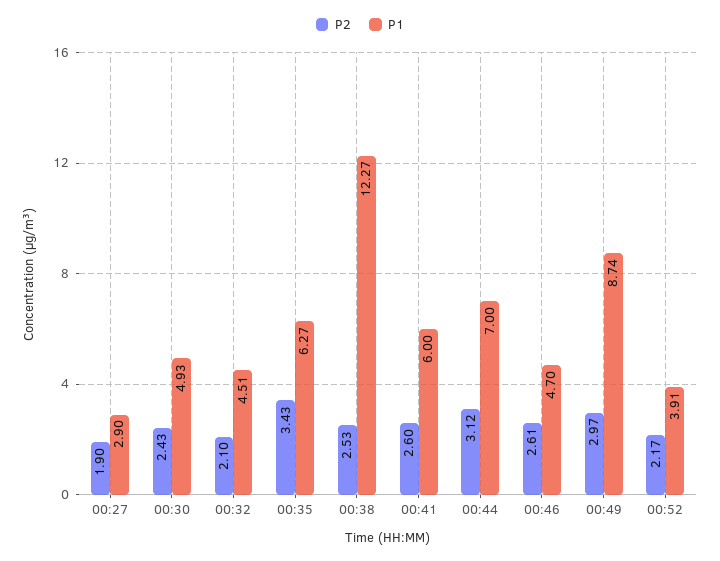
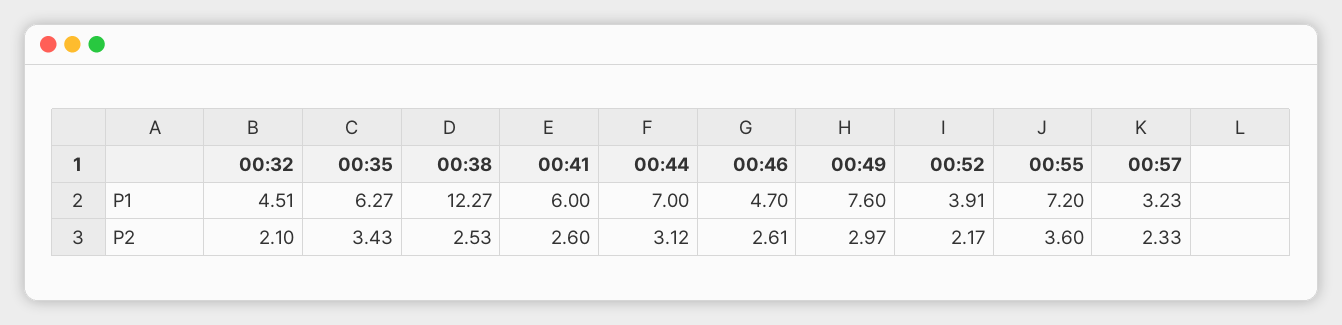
P2, 00:27: 1.9 -> none
P1, 00:27: 2.9 -> none
P2, 00:30: 2.43 -> none
P1, 00:30: 4.93 -> none
P1, 00:49: 8.74 -> 7.6
P1, 00:55: none -> 7.2
P1, 00:57: none -> 3.23
P2, 00:55: none -> 3.6
P2, 00:57: none -> 2.33

